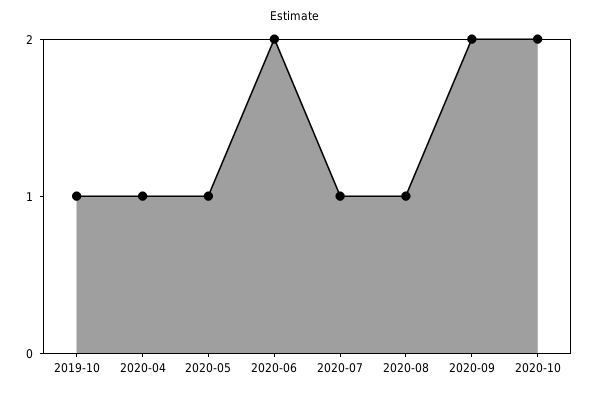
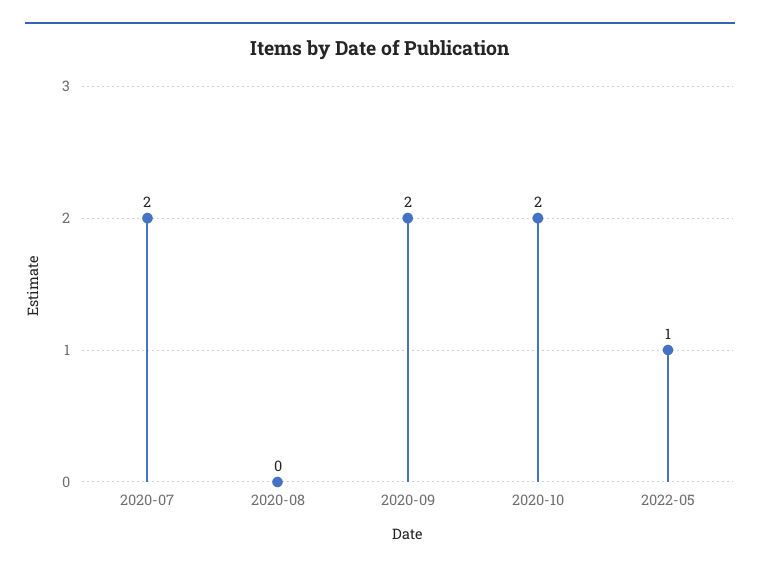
2019-10: 1 -> none
2020-04: 1 -> none
2020-05: 1 -> none
2020-06: 2 -> none
2020-07: 1 -> 2
2020-08: 1 -> 0
2022-05: none -> 1

